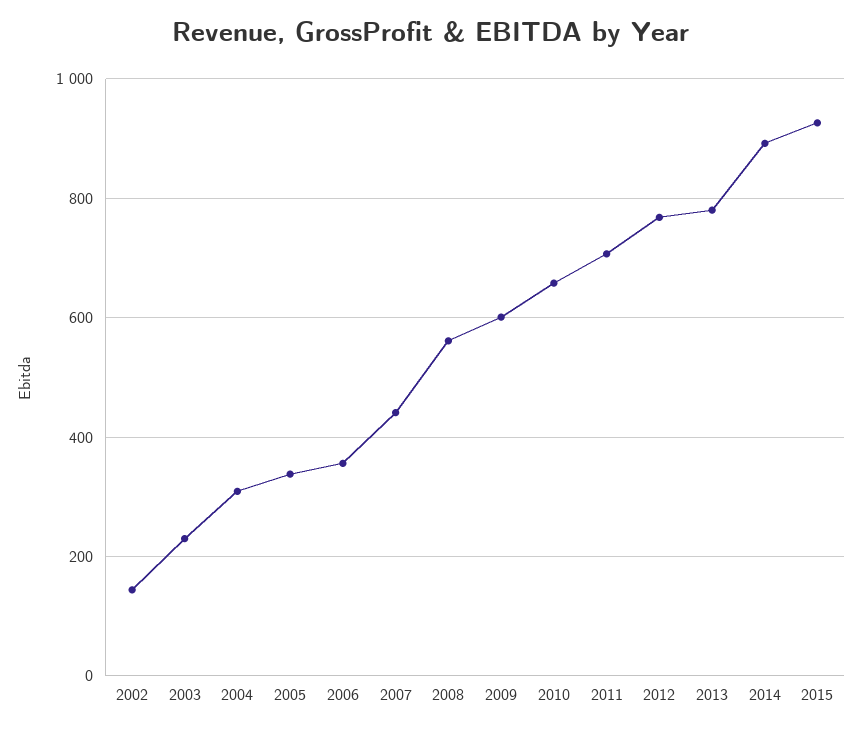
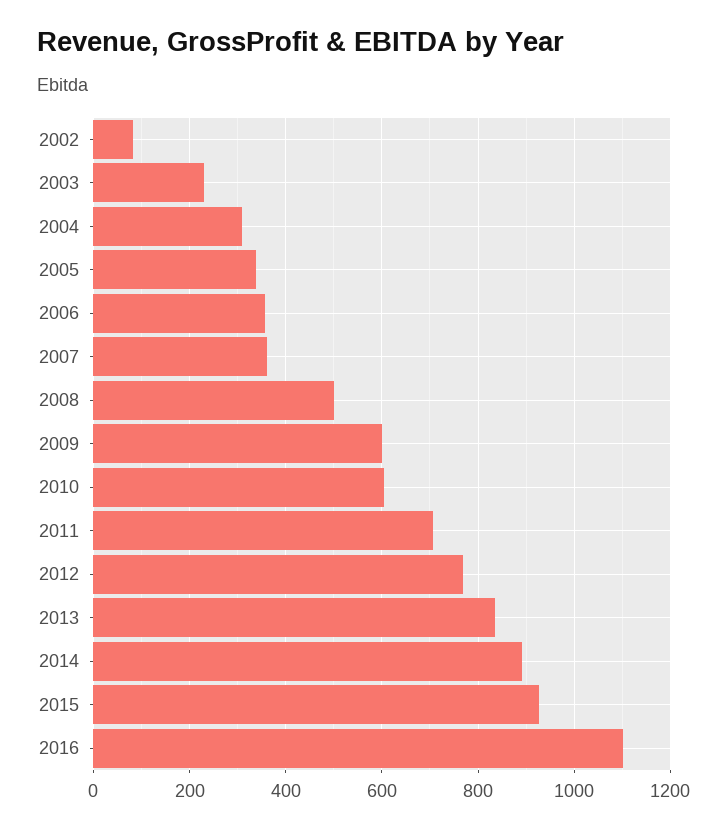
2002: 140 -> 80
2007: 440 -> 360
2008: 560 -> 500
2010: 660 -> 600
2013: 780 -> 840
2016: none -> 1100

